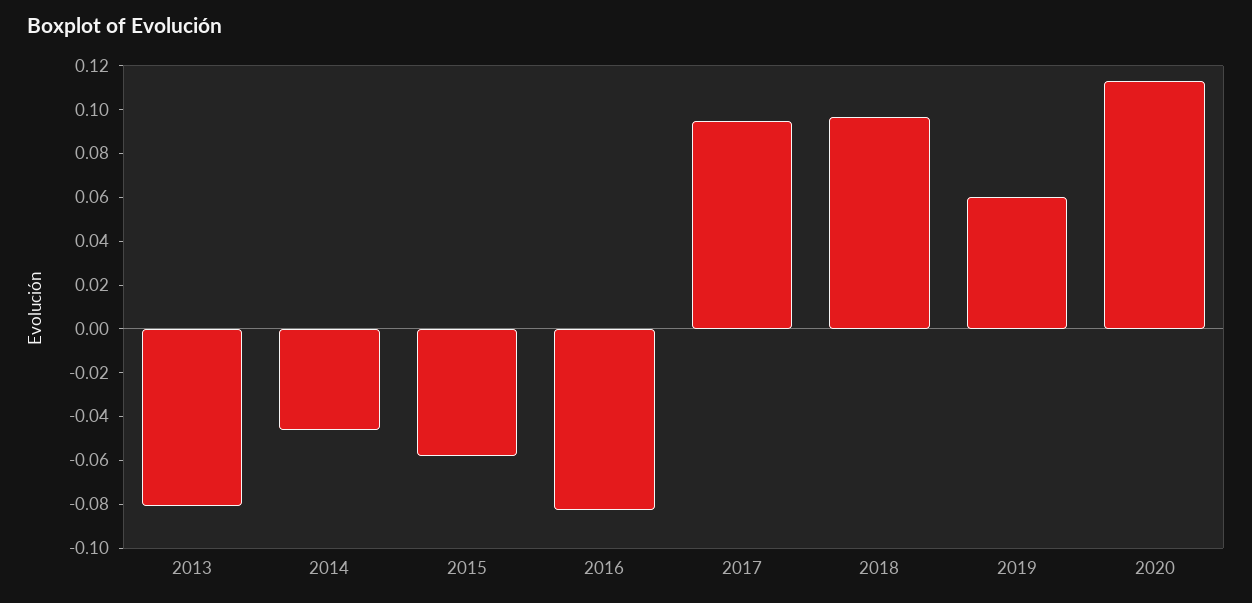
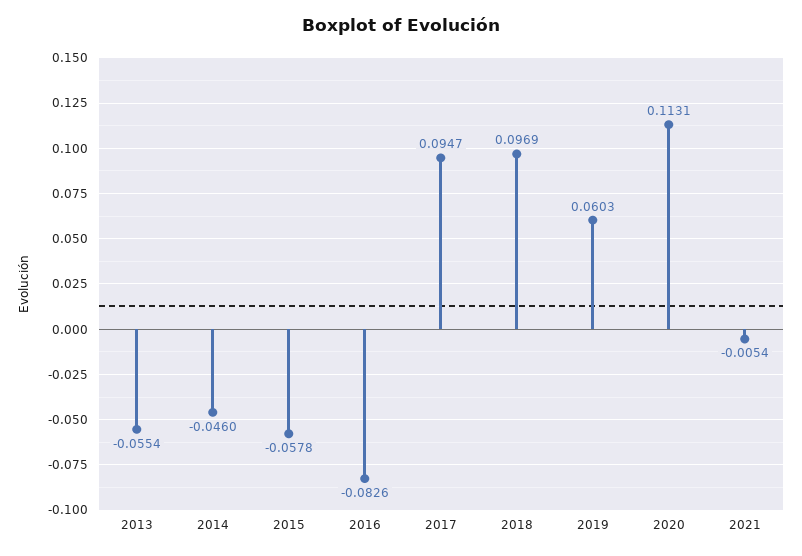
2013: -0.08 -> -0.0554
2021: none -> -0.0054

